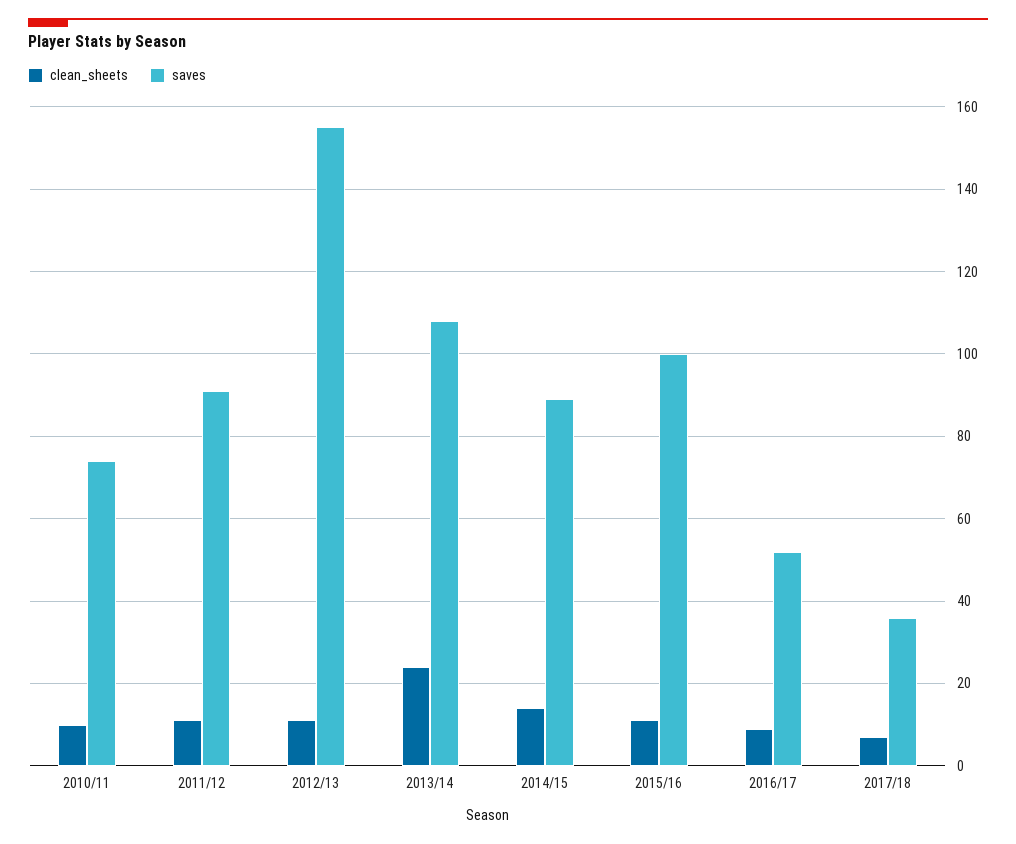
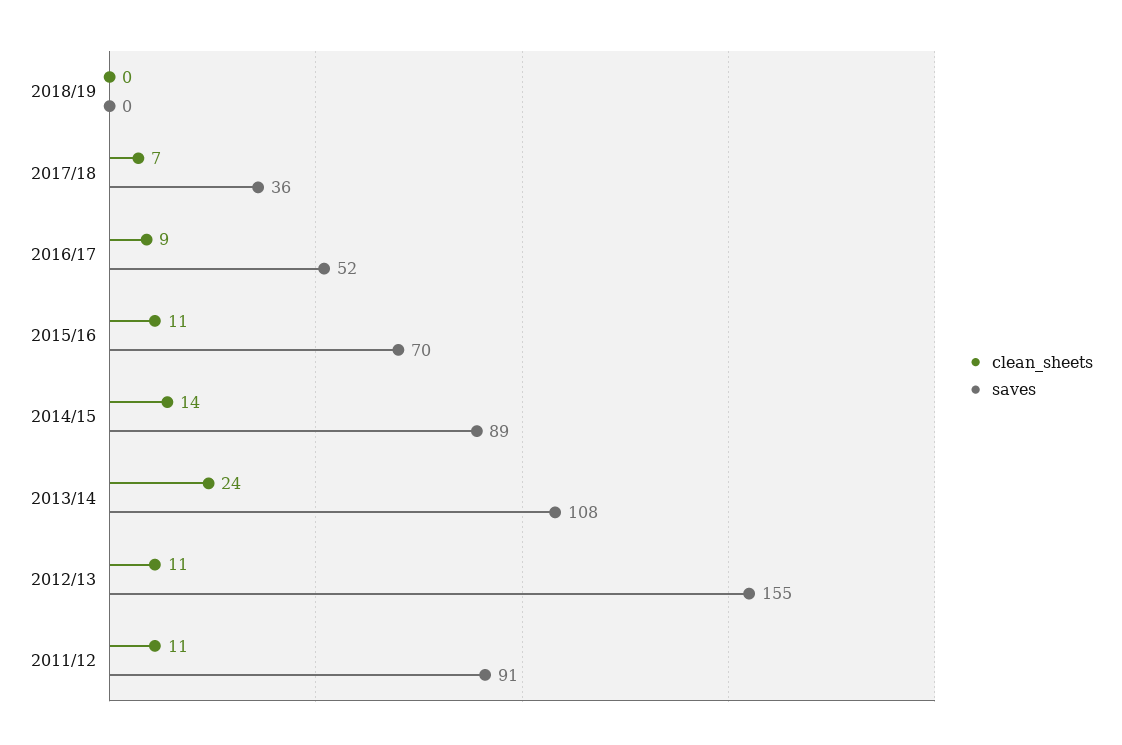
clean_sheets, 2010/11: 10 -> none
saves, 2010/11: 75 -> none
saves, 2015/16: 100 -> 70
clean_sheets, 2018/19: none -> 0
saves, 2018/19: none -> 0

